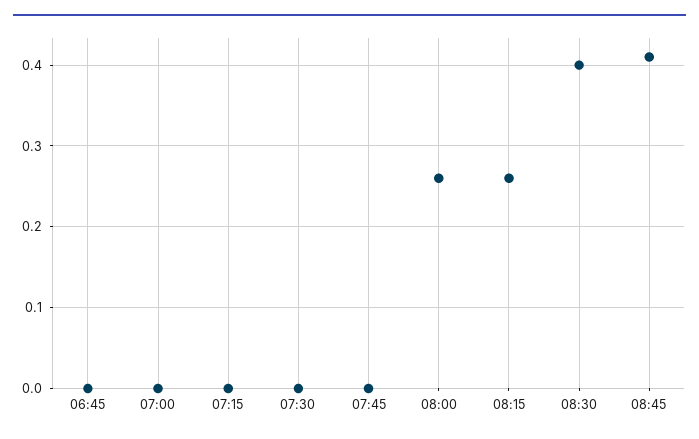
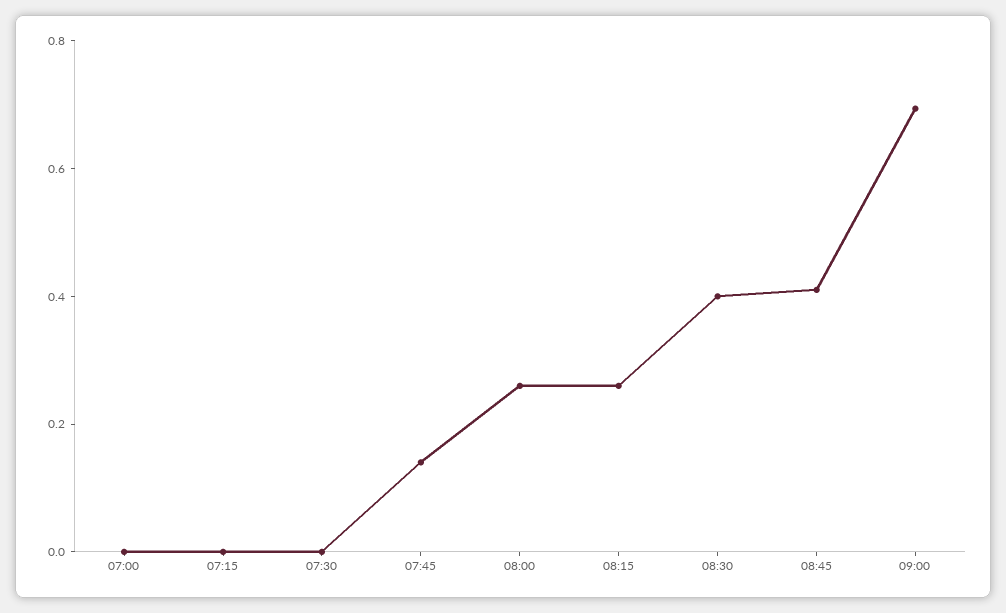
06:45: 0 -> none
07:45: 0 -> 0.15
09:00: none -> 0.7

